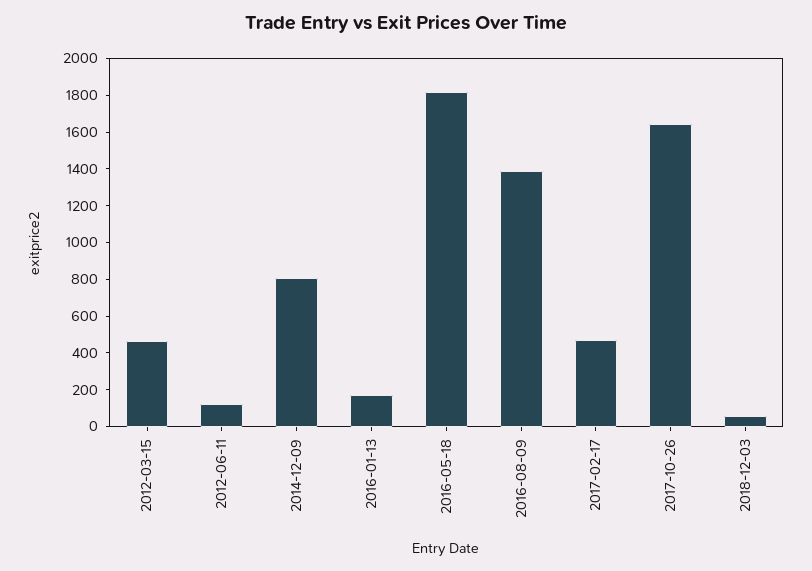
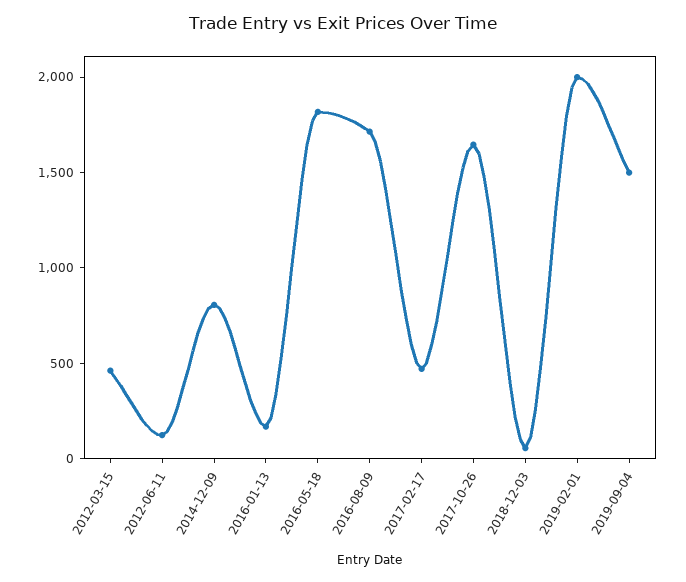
2016-08-09: 1400 -> 1700
2019-02-01: none -> 2000
2019-09-04: none -> 1500

